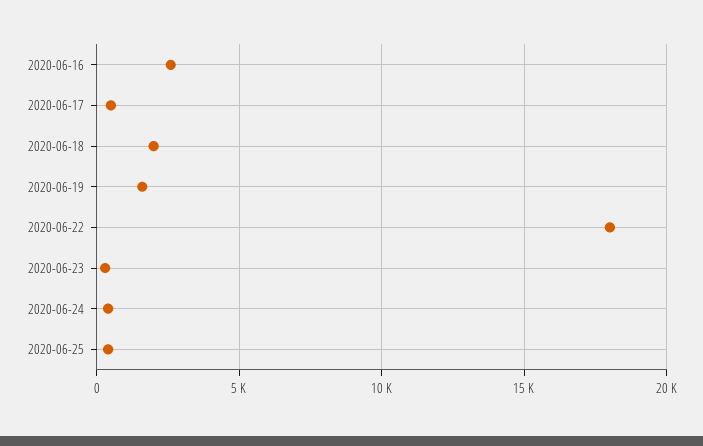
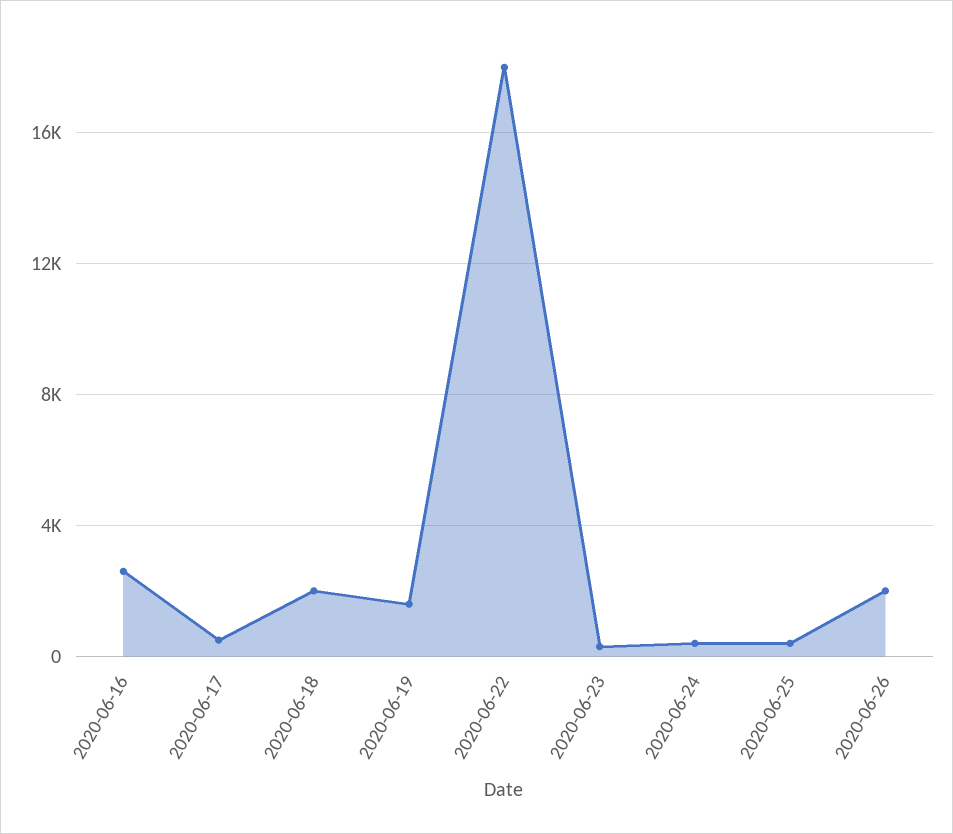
2020-06-26: none -> 2000

